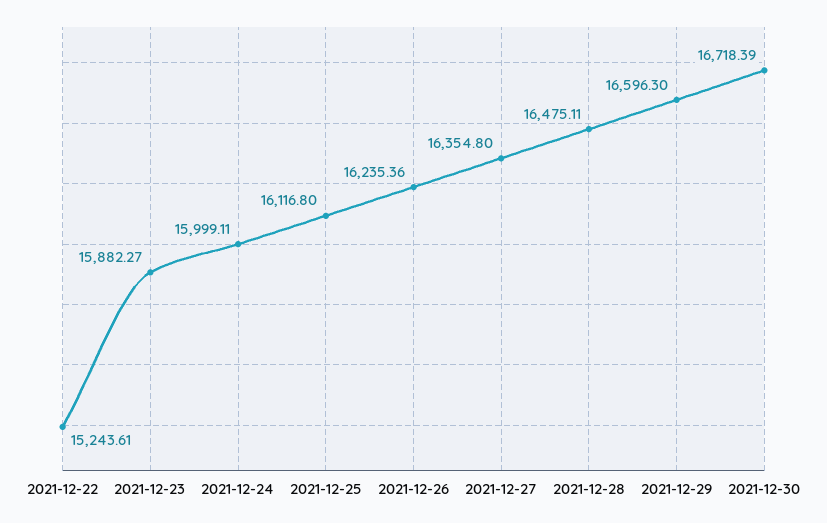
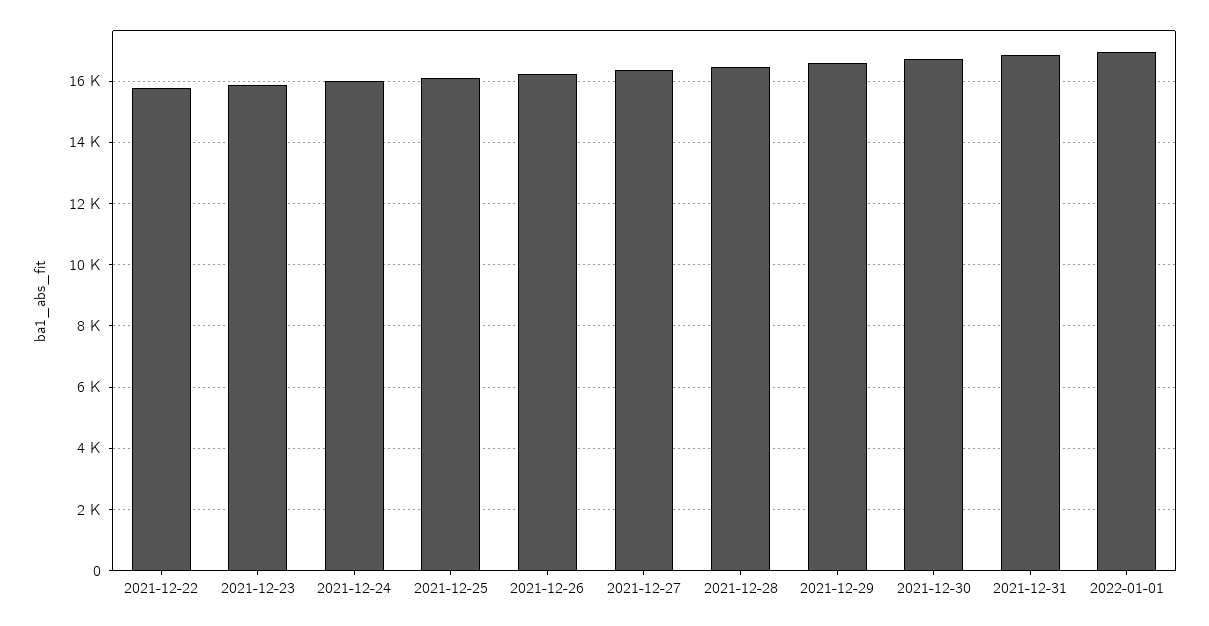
2021-12-22: 15243.61 -> 15800
2021-12-31: none -> 16800
2022-01-01: none -> 17000

